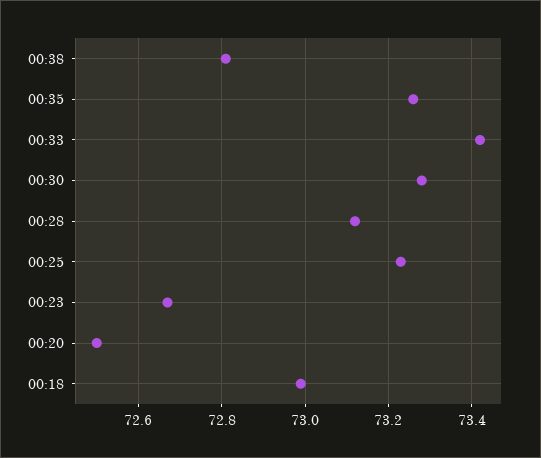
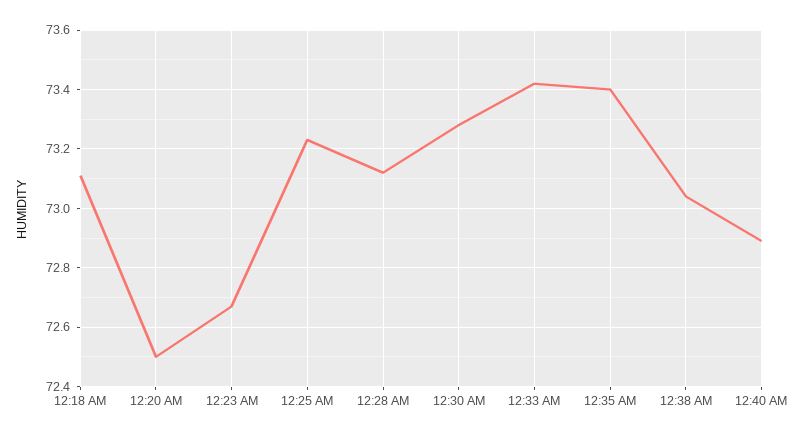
00:38: 72.8 -> 73.05
00:35: 73.25 -> 73.4
00:18: 73 -> 73.1
12:40 AM: none -> 72.9

